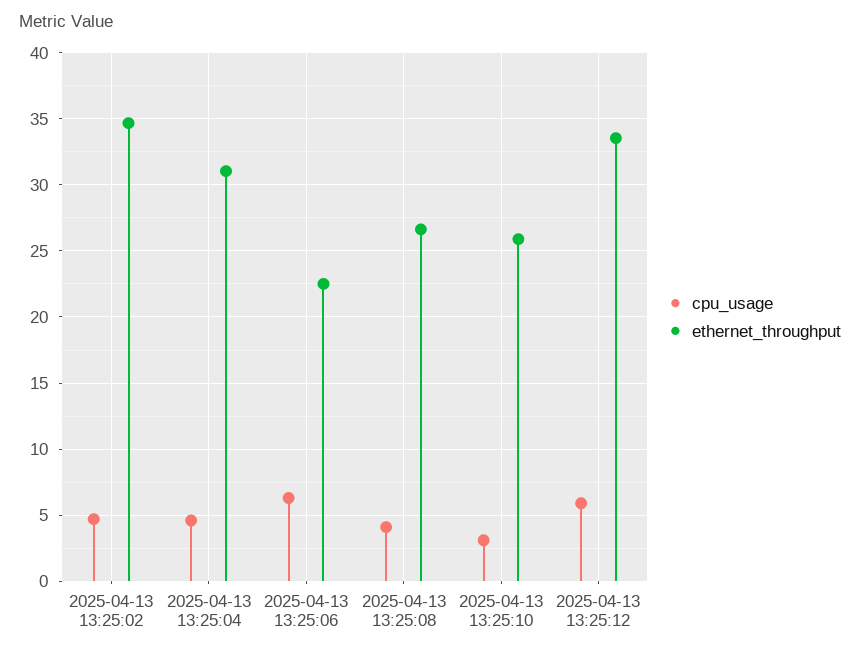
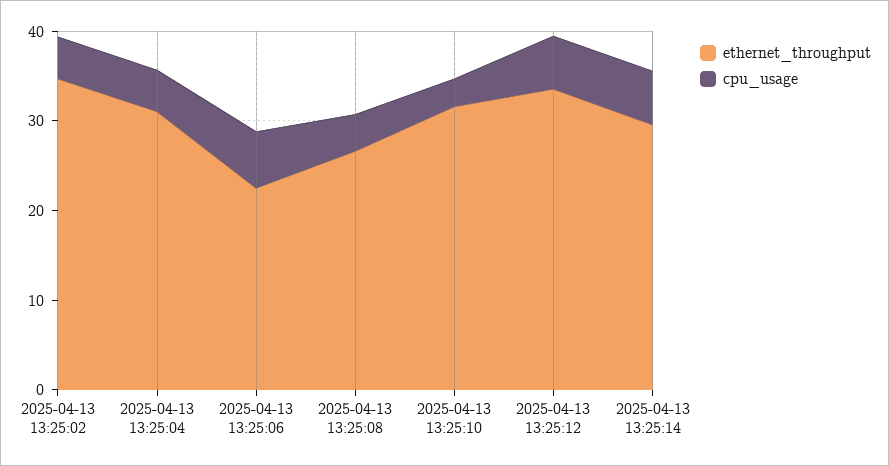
ethernet_throughput, 2025-04-13 13:25:10: 26 -> 32
ethernet_throughput, 2025-04-13 13:25:14: none -> 30
cpu_usage, 2025-04-13 13:25:14: none -> 6

